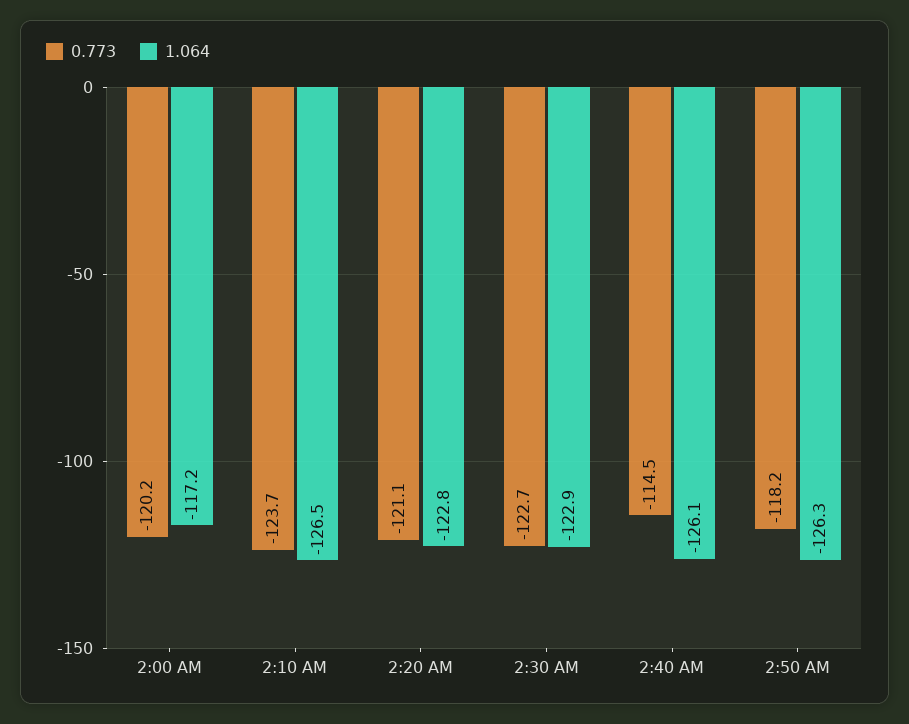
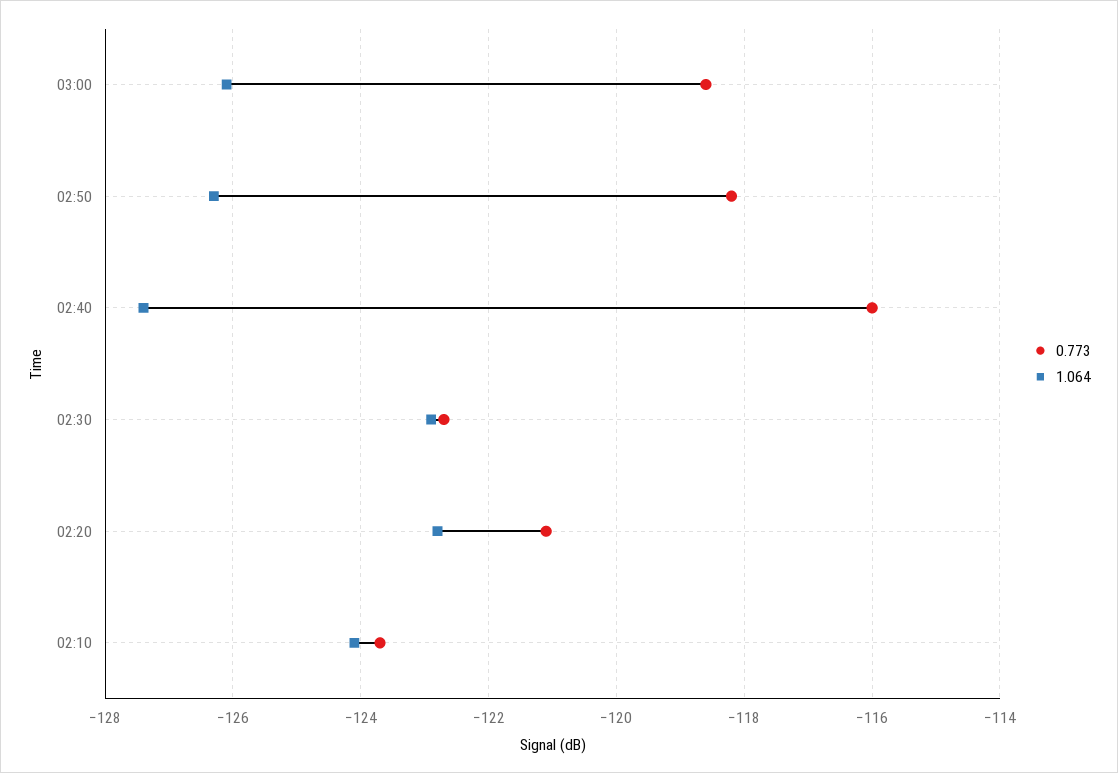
0.773, 2:00 AM: -120.2 -> none
1.064, 2:00 AM: -117.2 -> none
1.064, 2:10 AM: -126.5 -> -124
0.773, 2:40 AM: -114.5 -> -116
1.064, 2:40 AM: -126.1 -> -127.5
0.773, 03:00: none -> -118.5
1.064, 03:00: none -> -126

